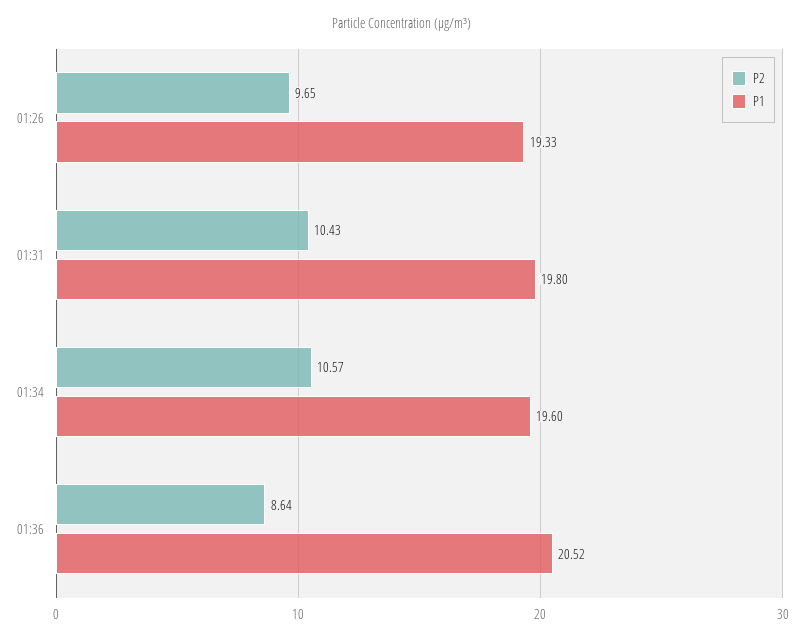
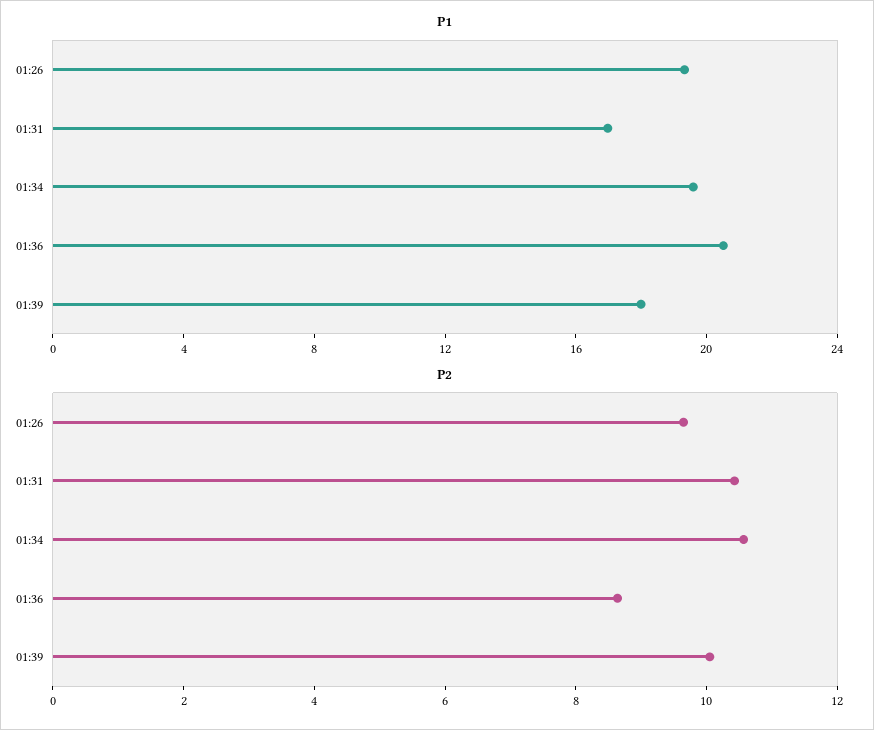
P1, 01:31: 19.8 -> 17
P1, 01:39: none -> 18
P2, 01:39: none -> 10

